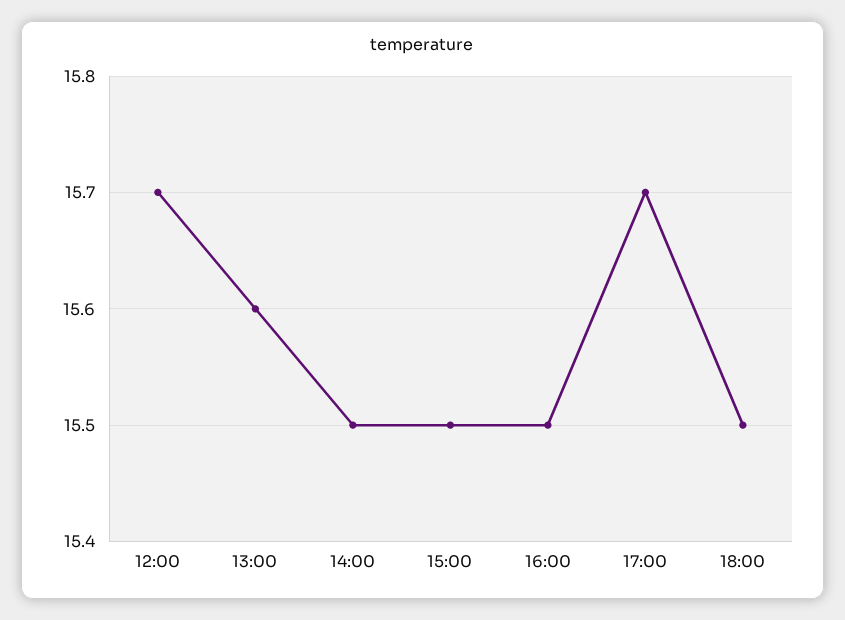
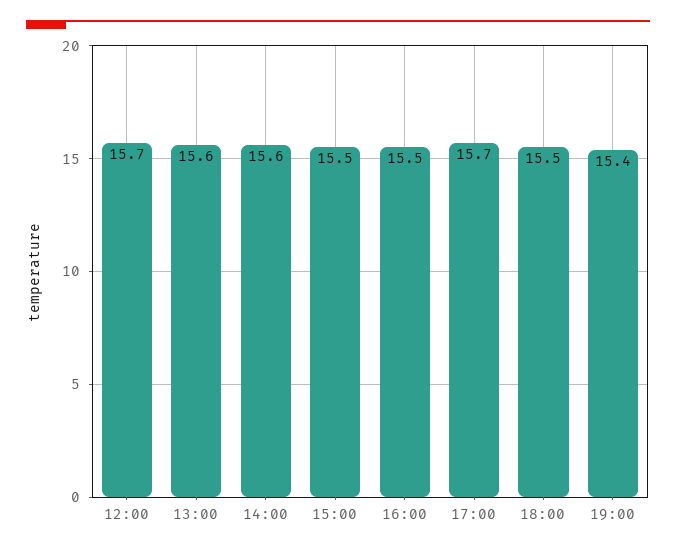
14:00: 15.5 -> 15.6
19:00: none -> 15.4

